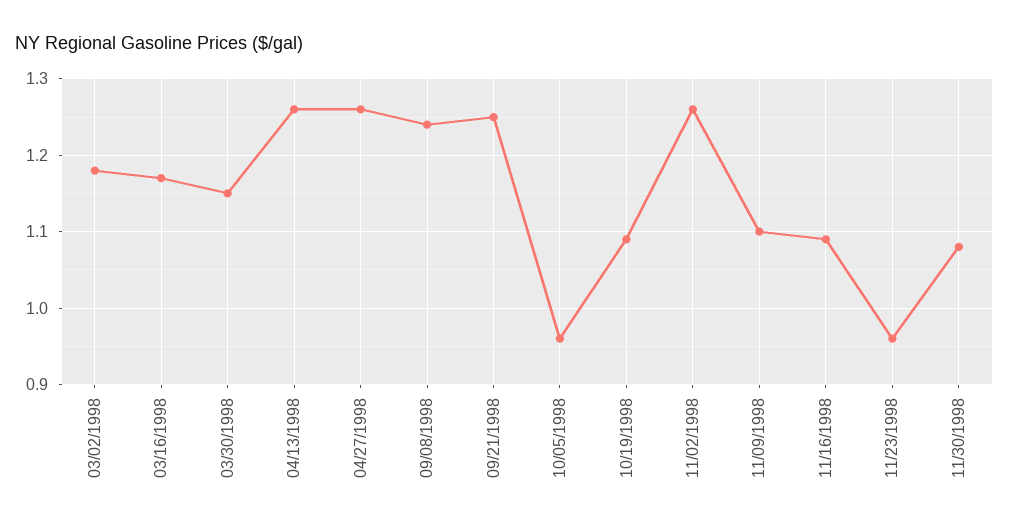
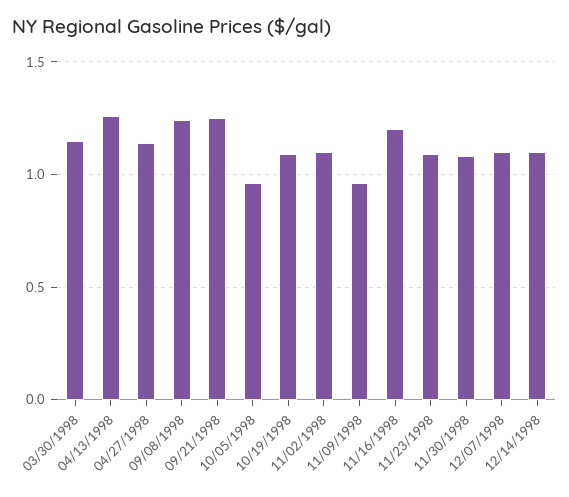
03/02/1998: 1.18 -> none
03/16/1998: 1.17 -> none
04/27/1998: 1.26 -> 1.15
11/02/1998: 1.26 -> 1.1
11/09/1998: 1.1 -> 0.95
11/16/1998: 1.09 -> 1.2
11/23/1998: 0.96 -> 1.1
12/07/1998: none -> 1.1
12/14/1998: none -> 1.1

